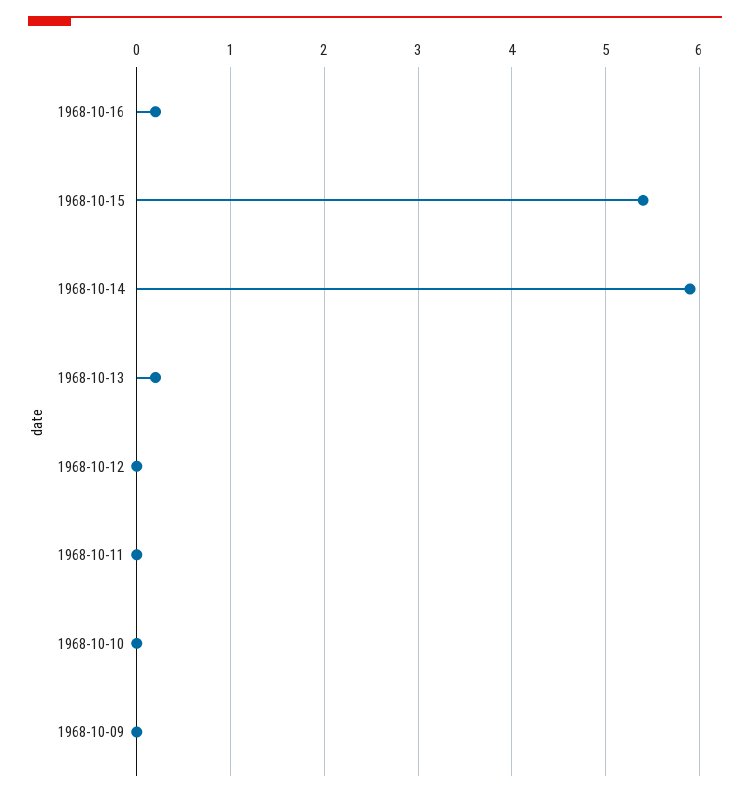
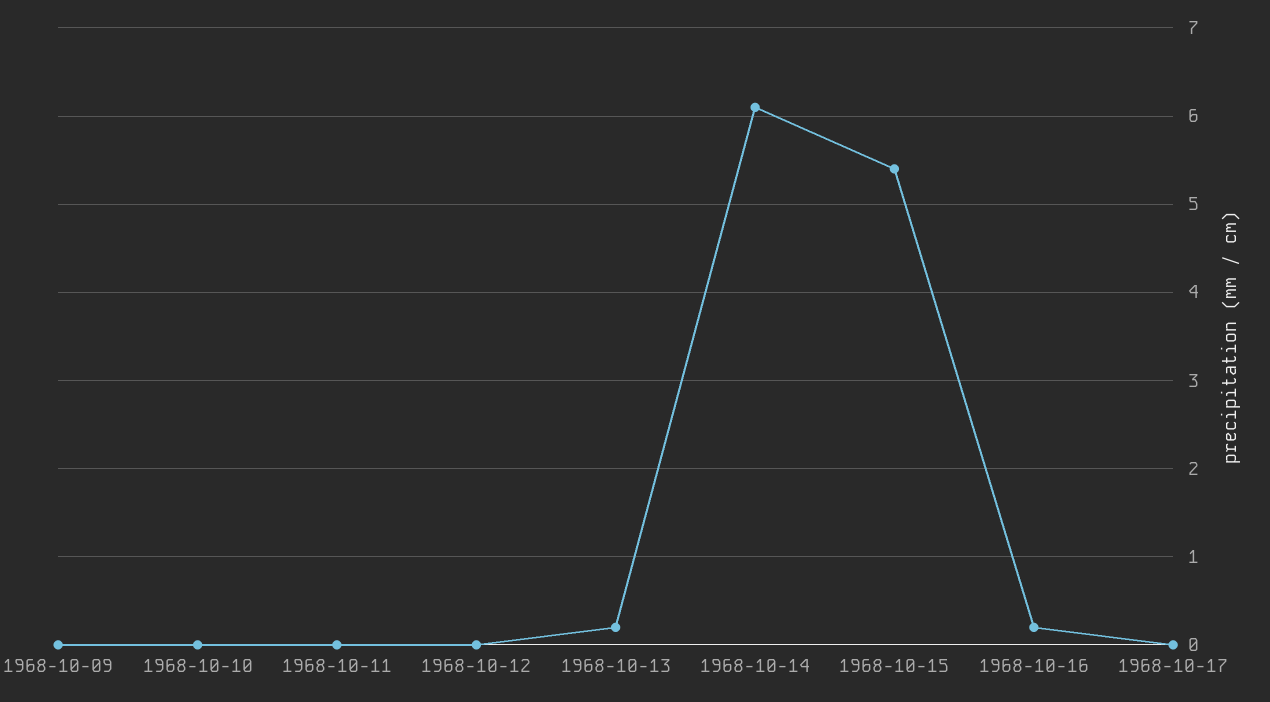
1968-10-14: 5.9 -> 6.1
1968-10-17: none -> 0

